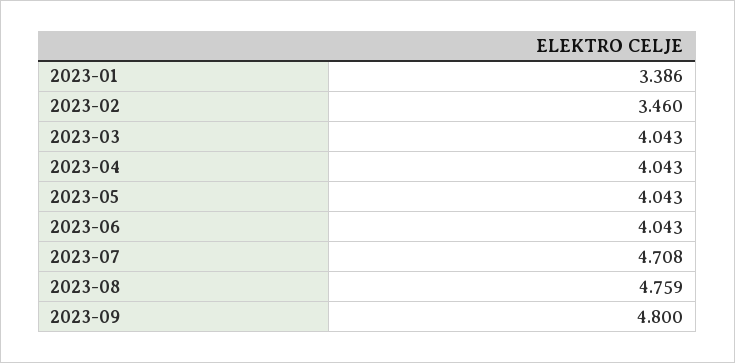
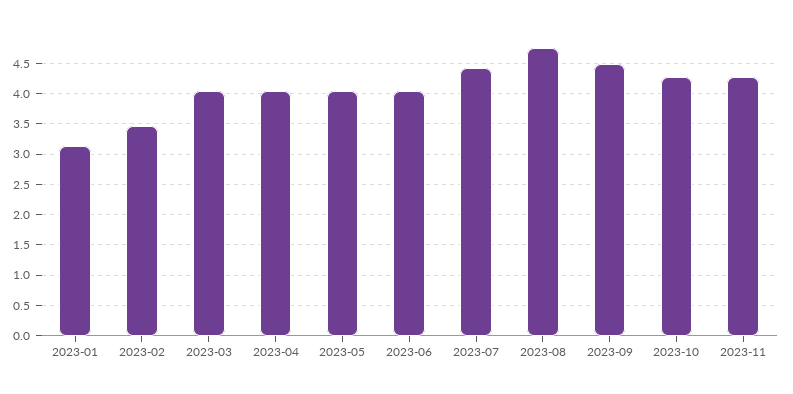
2023-01: 3.386 -> 3.1
2023-07: 4.708 -> 4.4
2023-09: 4.8 -> 4.5
2023-10: none -> 4.3
2023-11: none -> 4.3

